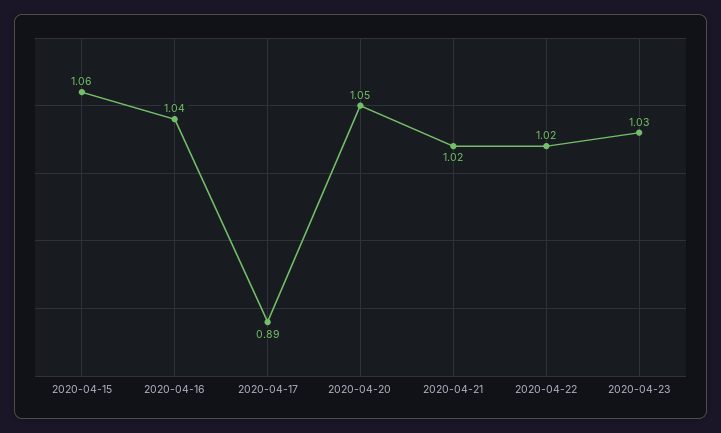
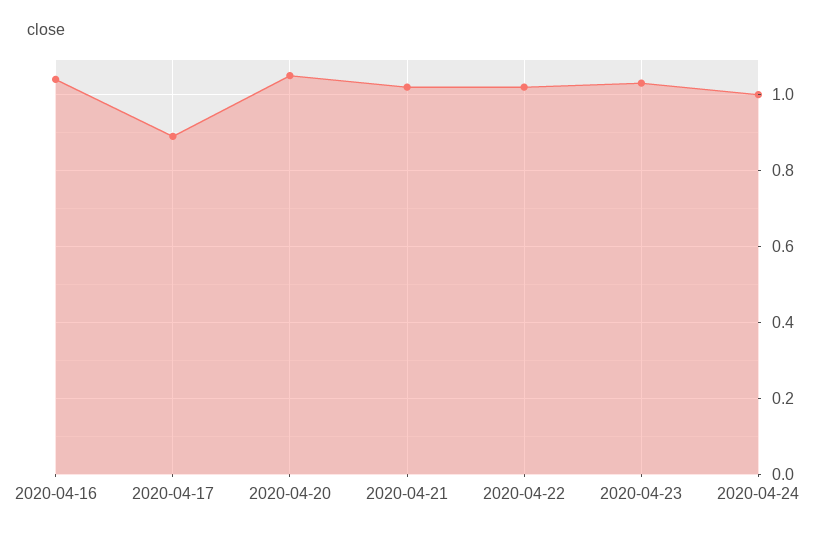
2020-04-15: 1.06 -> none
2020-04-24: none -> 1

